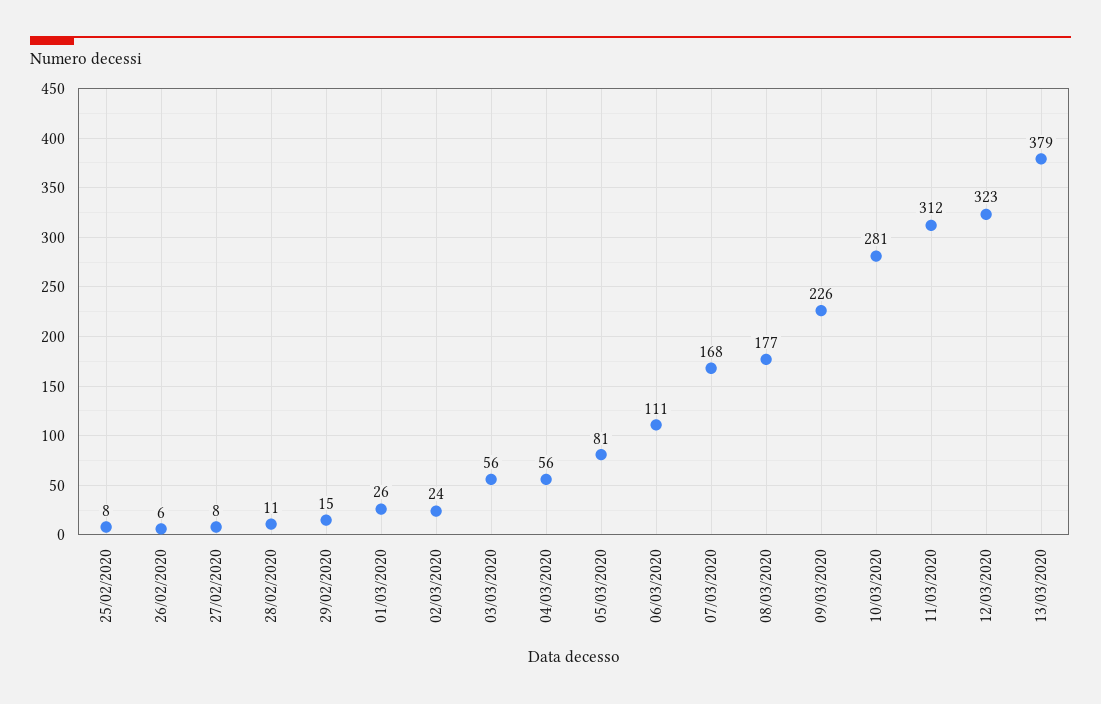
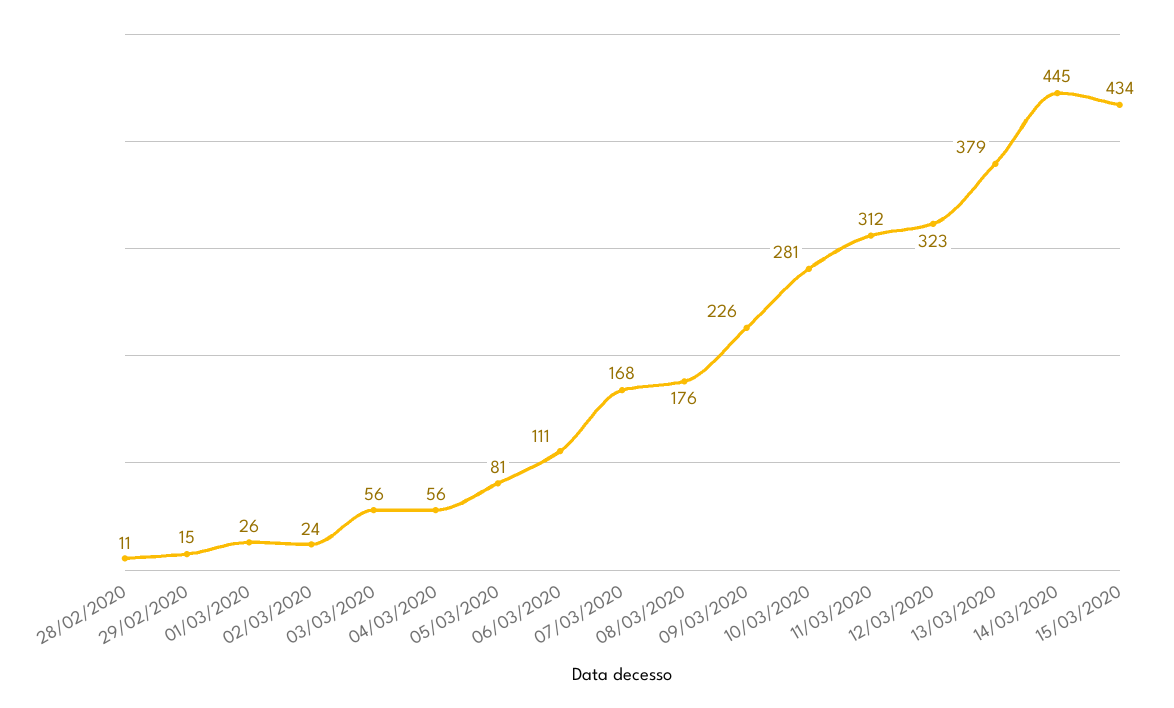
25/02/2020: 8 -> none
26/02/2020: 6 -> none
27/02/2020: 8 -> none
08/03/2020: 177 -> 176
14/03/2020: none -> 445
15/03/2020: none -> 434

